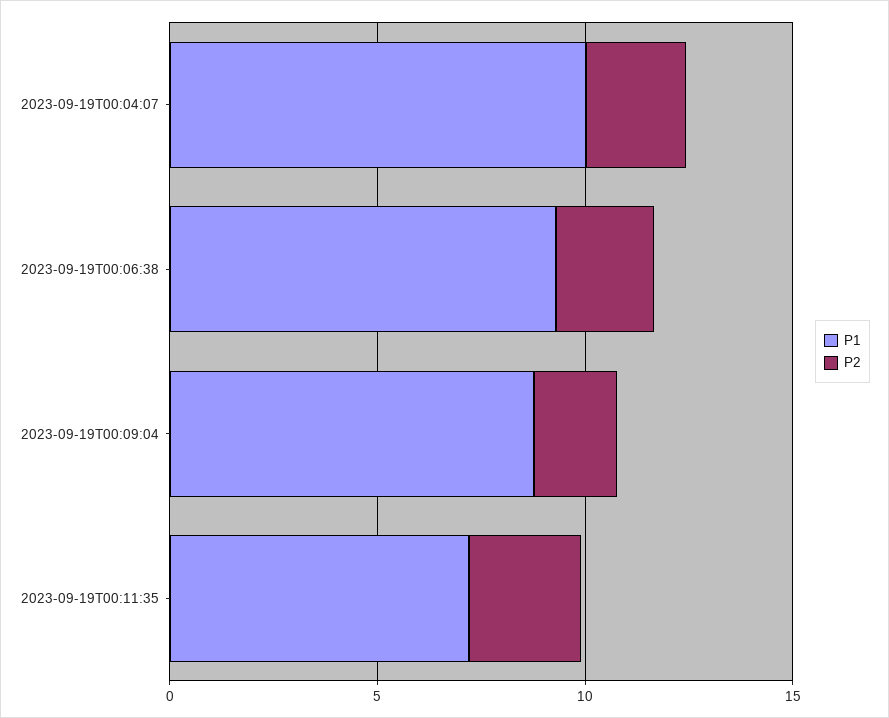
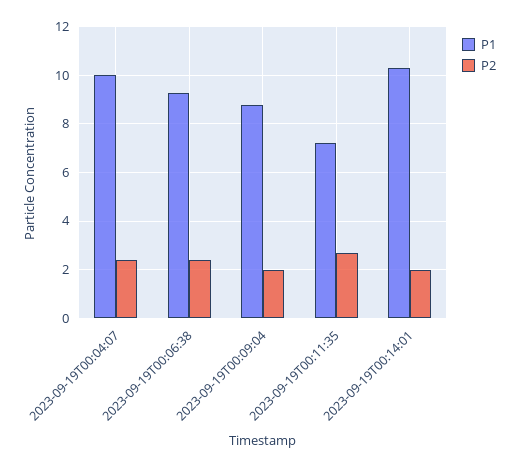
P1, 2023-09-19T00:14:01: none -> 10.25
P2, 2023-09-19T00:14:01: none -> 2

